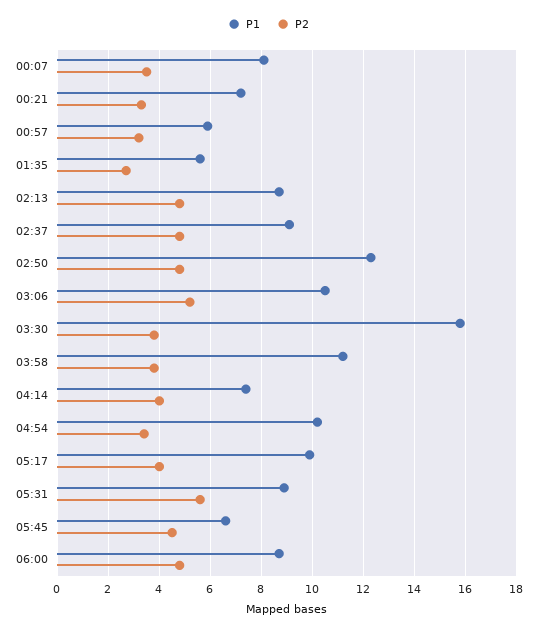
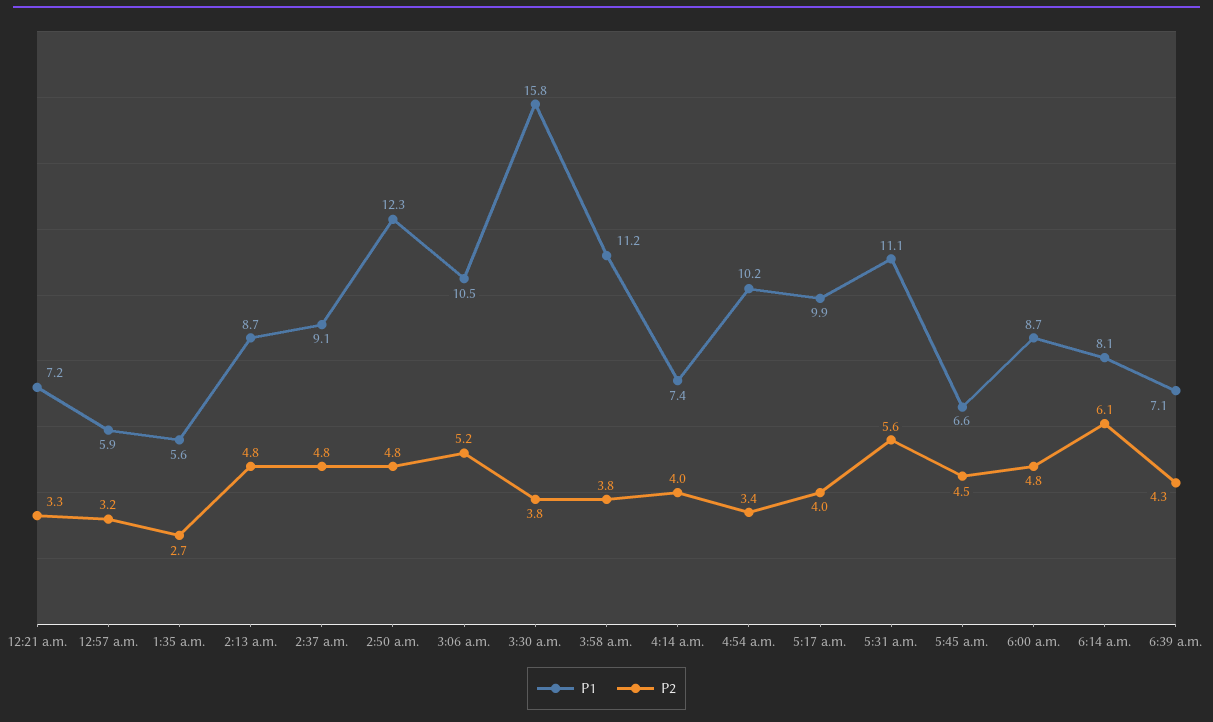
P1, 00:07: 8 -> none
P2, 00:07: 3.5 -> none
P1, 05:31: 9 -> 11.1
P1, 6:14 a.m.: none -> 8.1
P2, 6:14 a.m.: none -> 6.1
P1, 6:39 a.m.: none -> 7.1
P2, 6:39 a.m.: none -> 4.3

